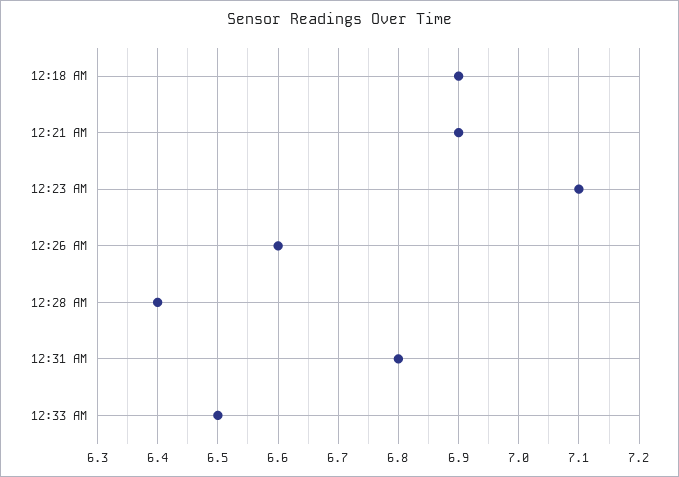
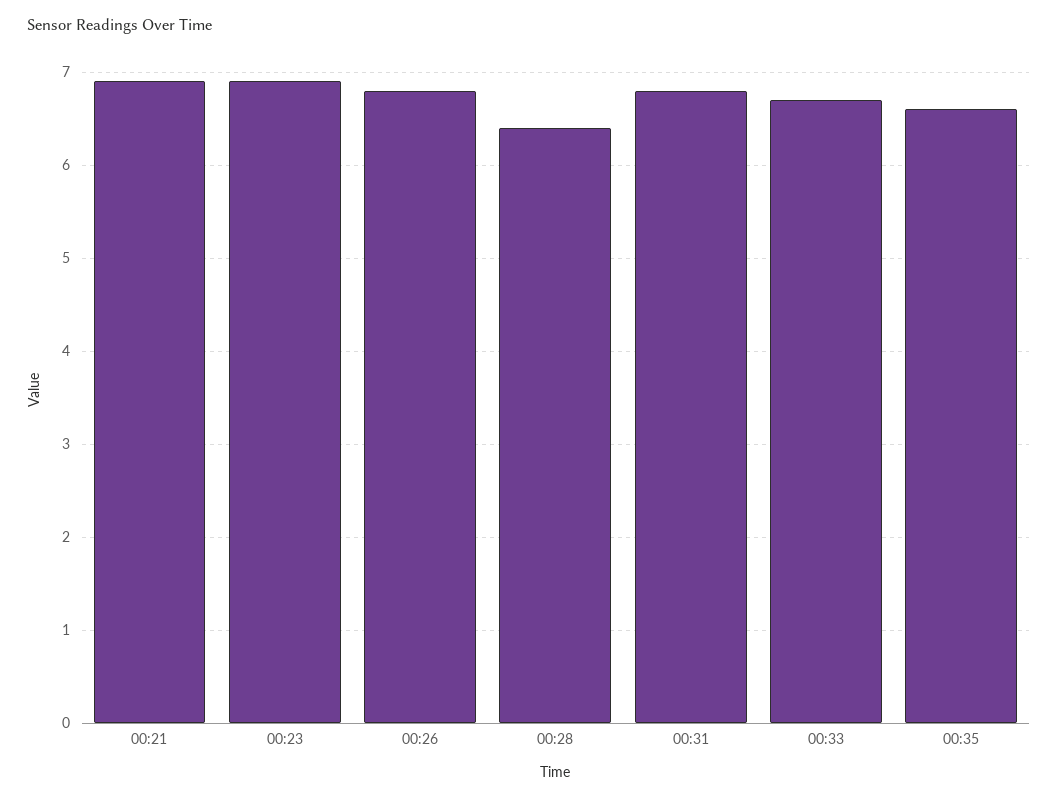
12:18 AM: 6.9 -> none
12:23 AM: 7.1 -> 6.9
12:26 AM: 6.6 -> 6.8
12:33 AM: 6.5 -> 6.7
00:35: none -> 6.6

